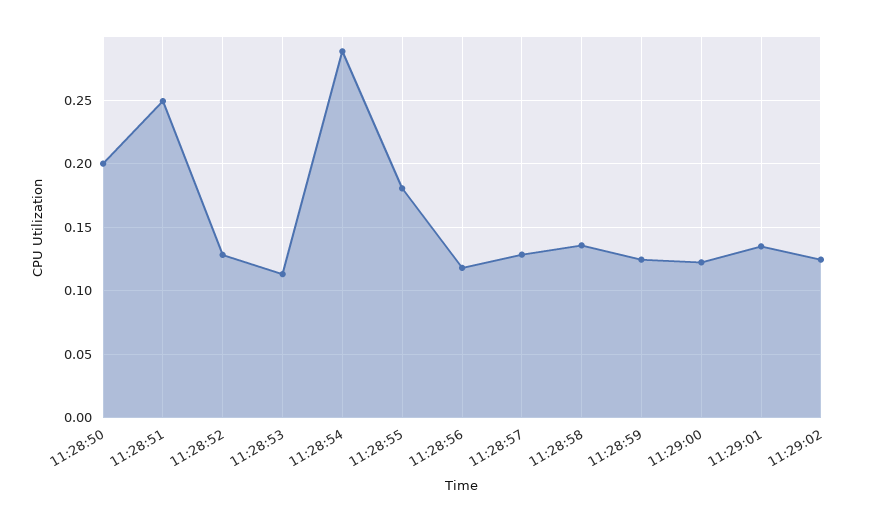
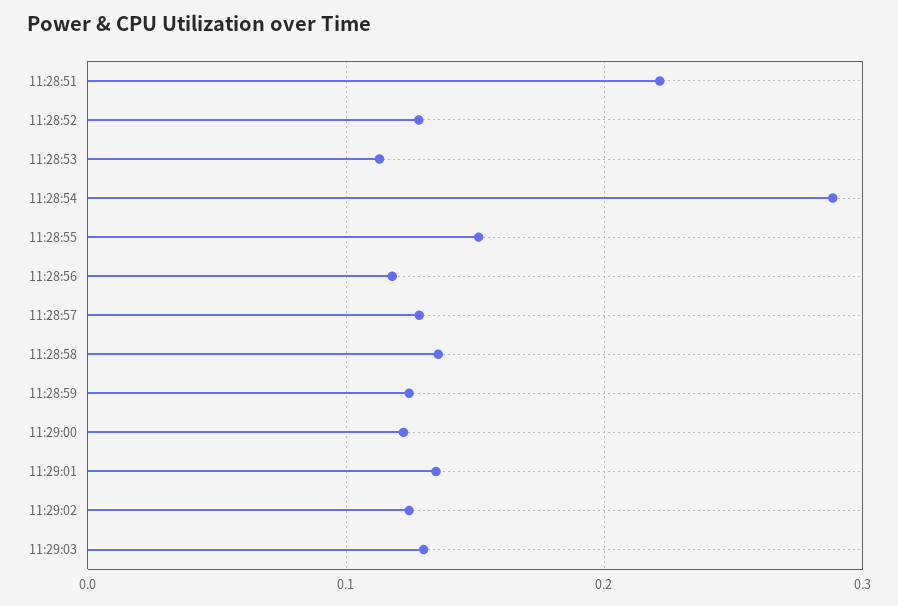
11:28:50: 0.2 -> none
11:28:51: 0.25 -> 0.22
11:28:55: 0.18 -> 0.15
11:29:03: none -> 0.13

